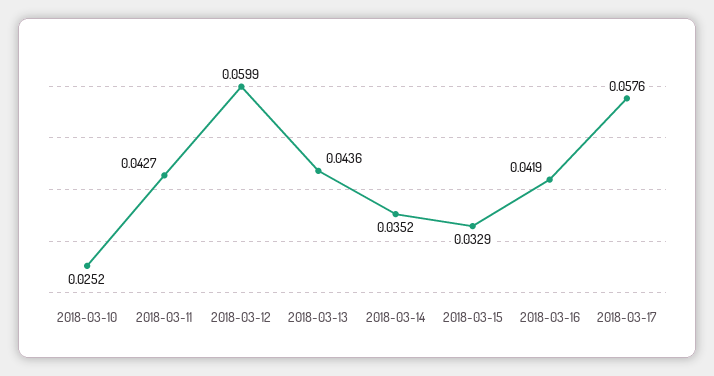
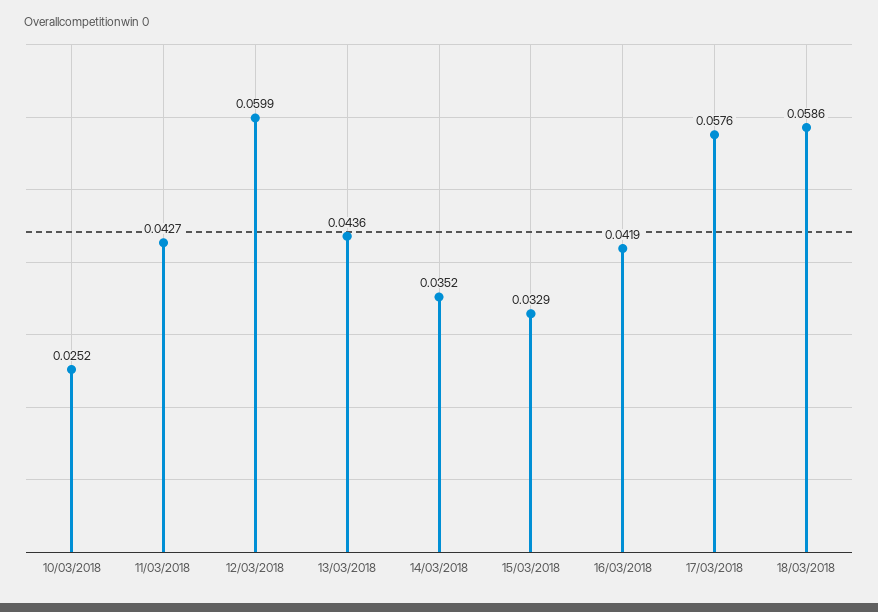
18/03/2018: none -> 0.0586

